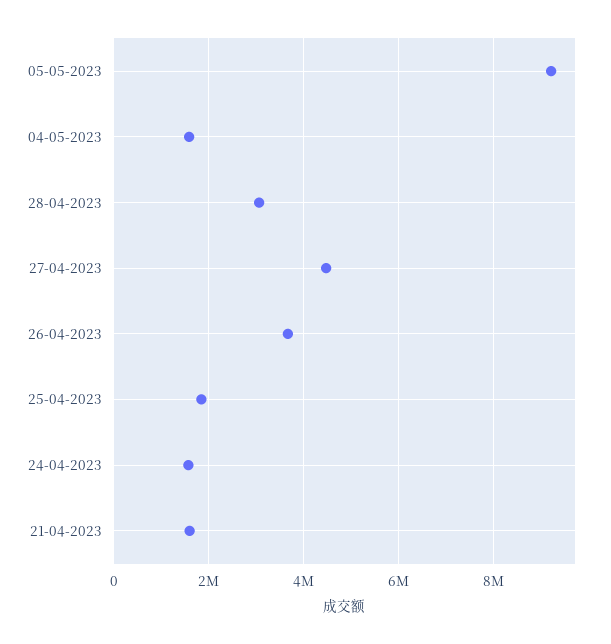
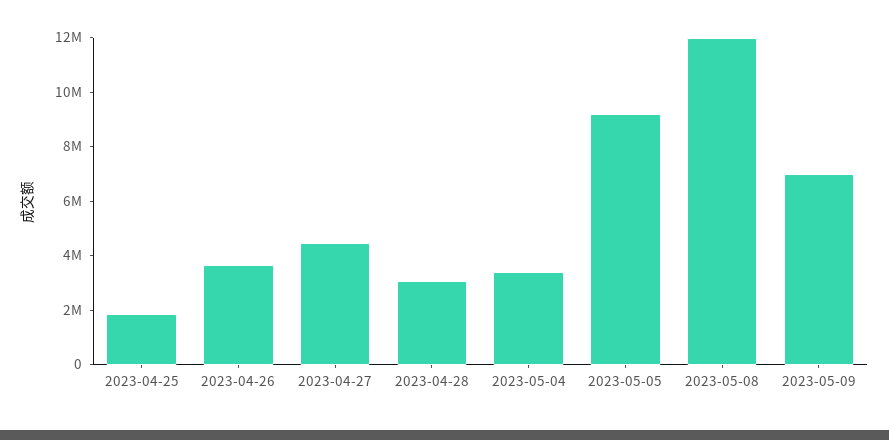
04-05-2023: 1600000 -> 3500000
24-04-2023: 1600000 -> none
21-04-2023: 1600000 -> none
2023-05-08: none -> 12000000
2023-05-09: none -> 7000000

